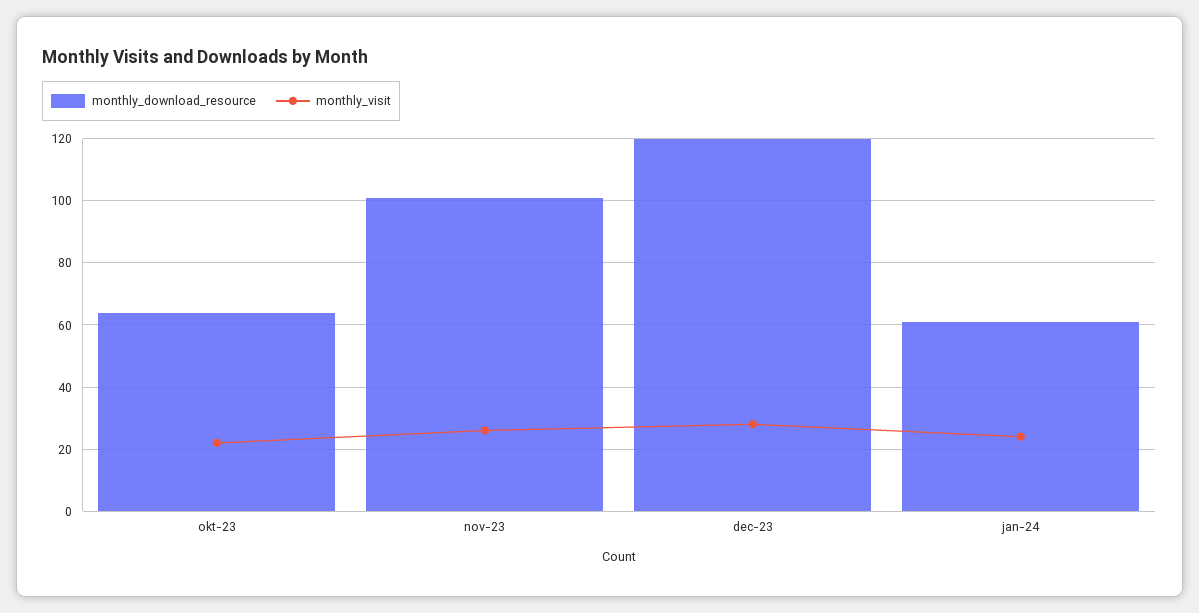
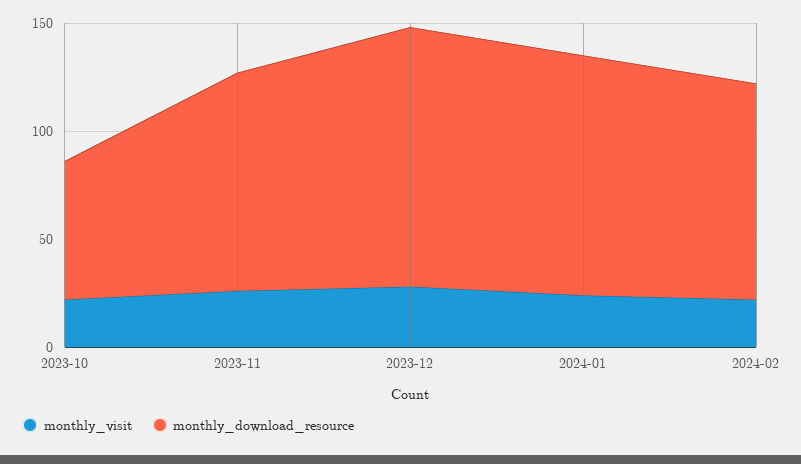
monthly_download_resource, jan-24: 60 -> 110
monthly_visit, 2024-02: none -> 20
monthly_download_resource, 2024-02: none -> 100

